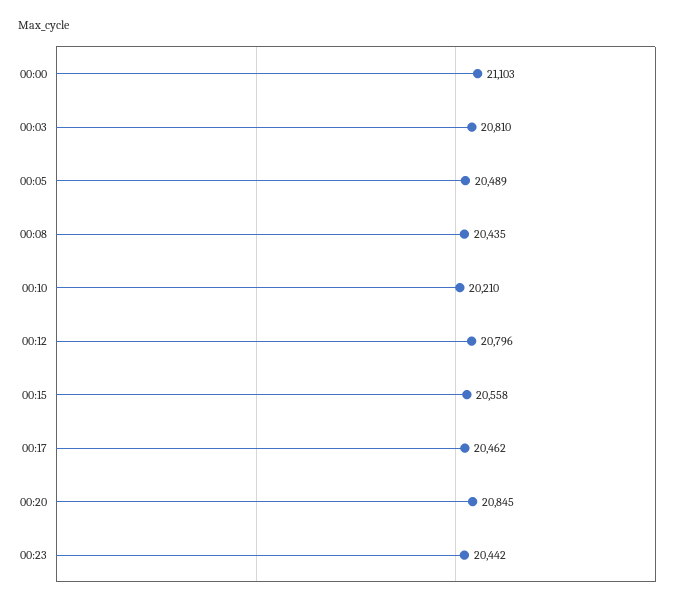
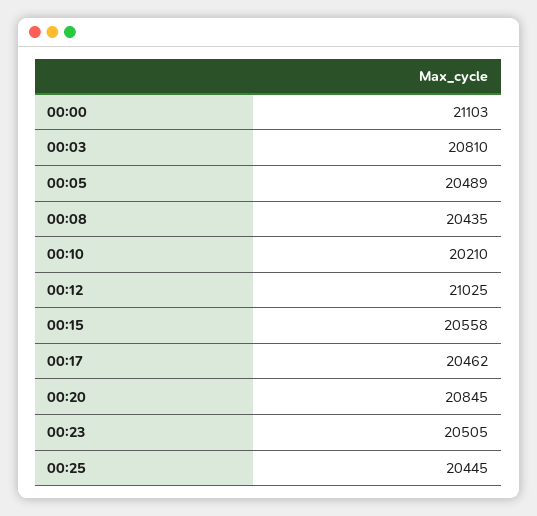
00:12: 20796 -> 21025
00:23: 20442 -> 20505
00:25: none -> 20445

